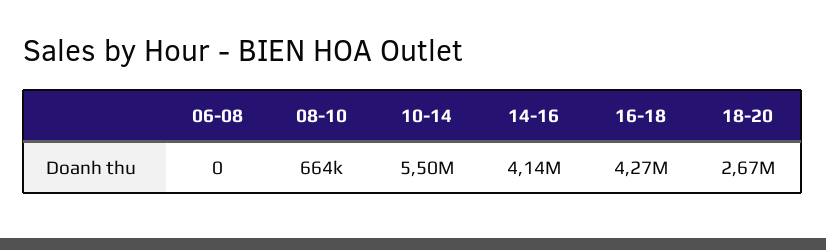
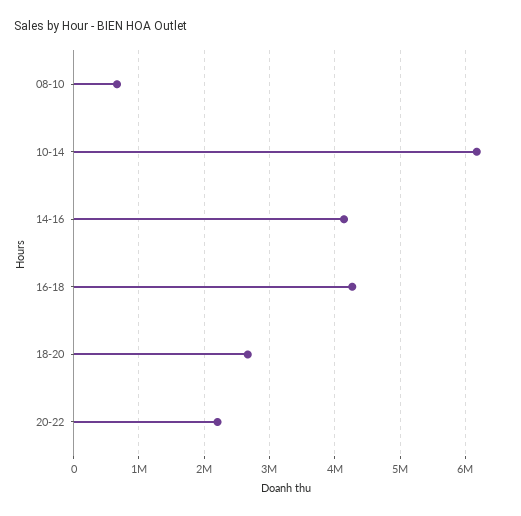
06-08: 0 -> none
10-14: 5500000 -> 6200000
20-22: none -> 2200000

